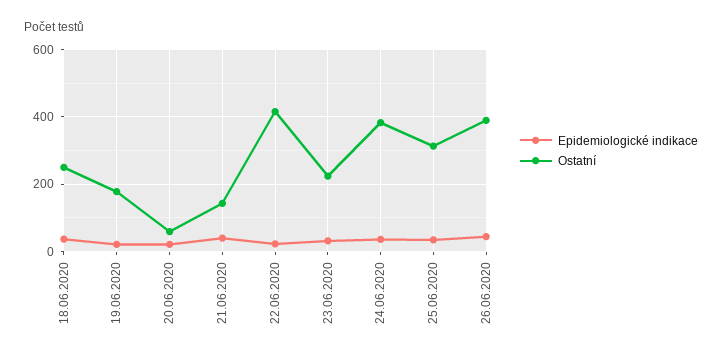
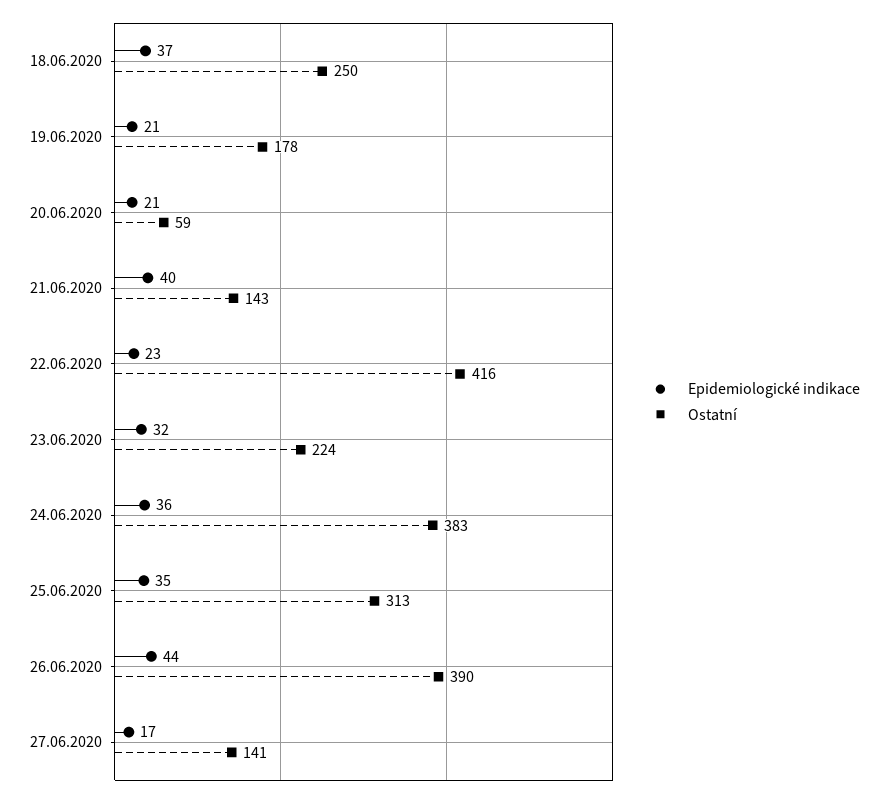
Epidemiologické indikace, 27.06.2020: none -> 17
Ostatní, 27.06.2020: none -> 141

